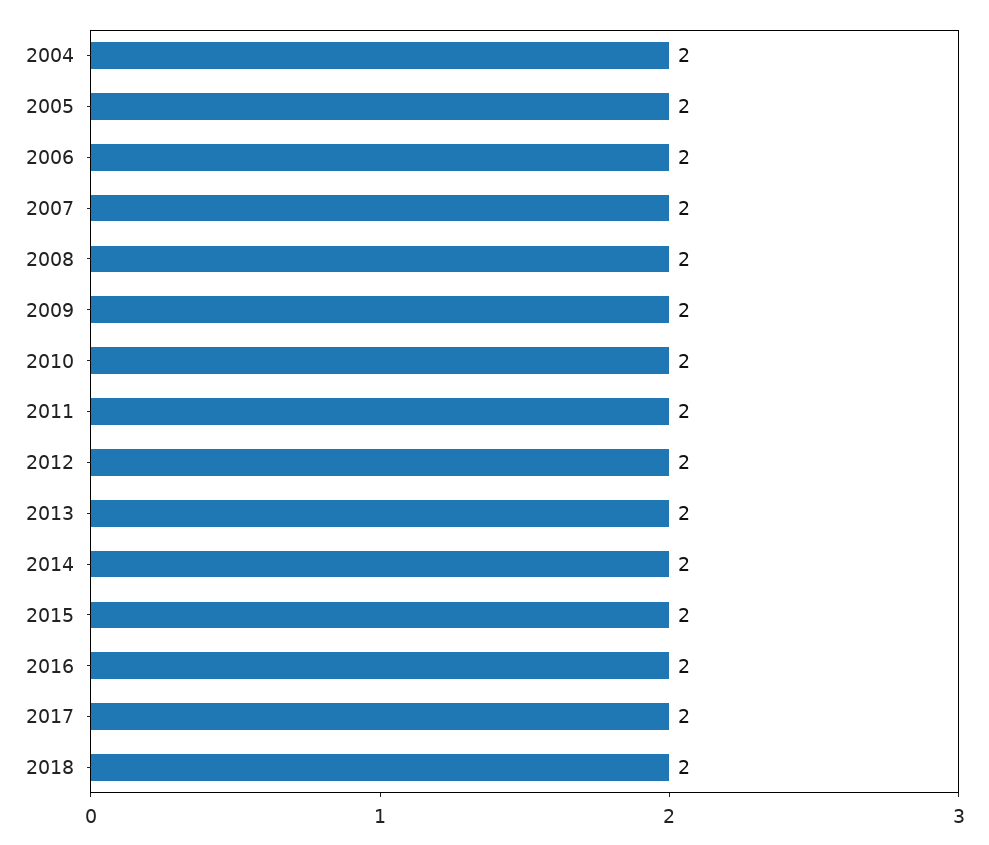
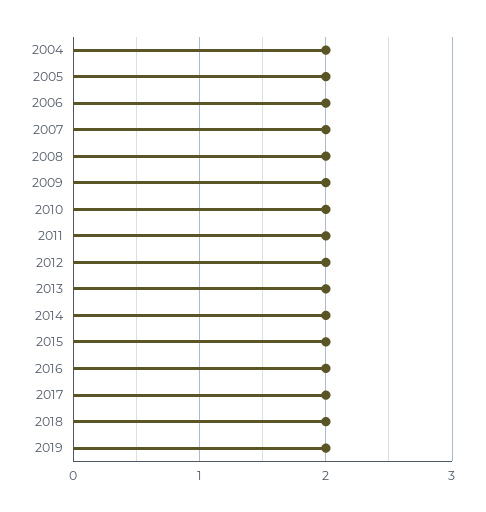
2019: none -> 2

